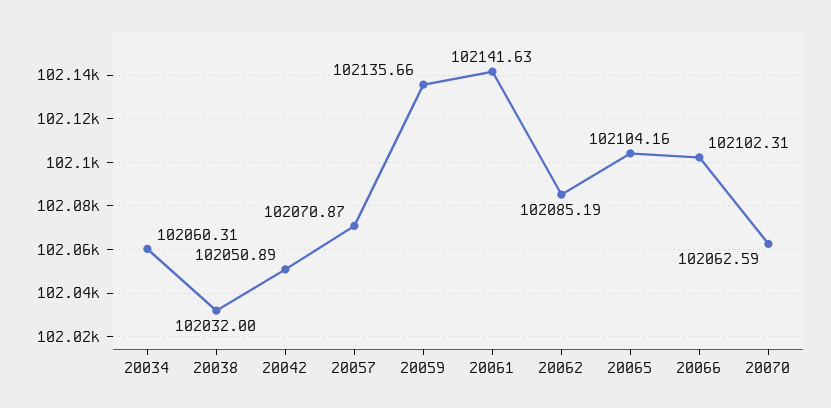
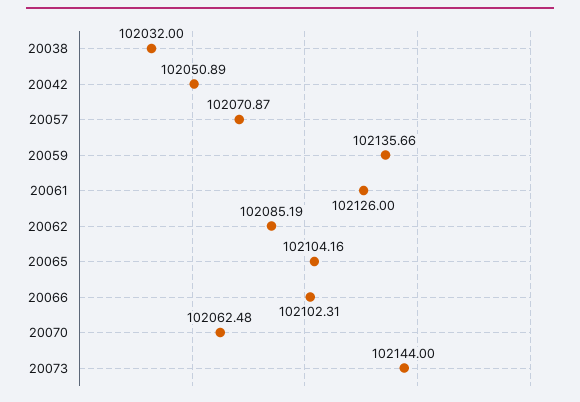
20034: 102060.31 -> none
20061: 102141.63 -> 102126
20070: 102062.59 -> 102062.48
20073: none -> 102144

